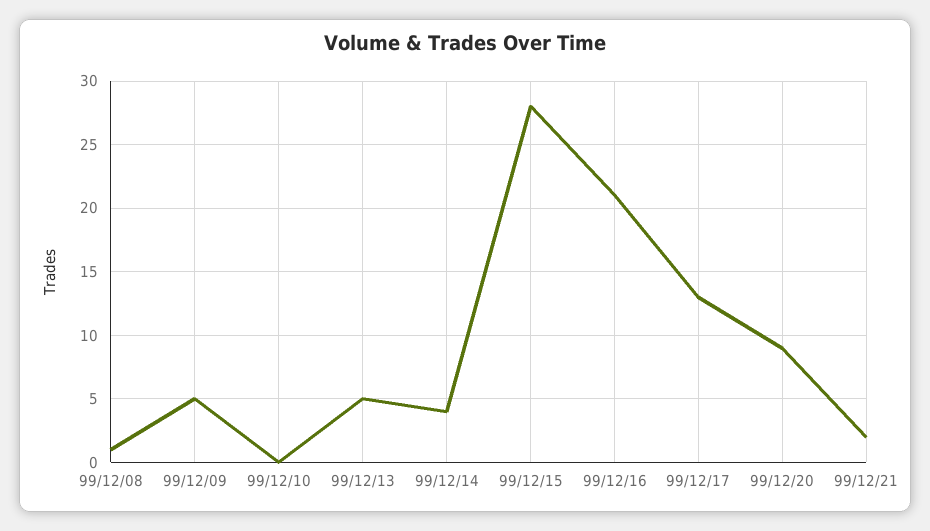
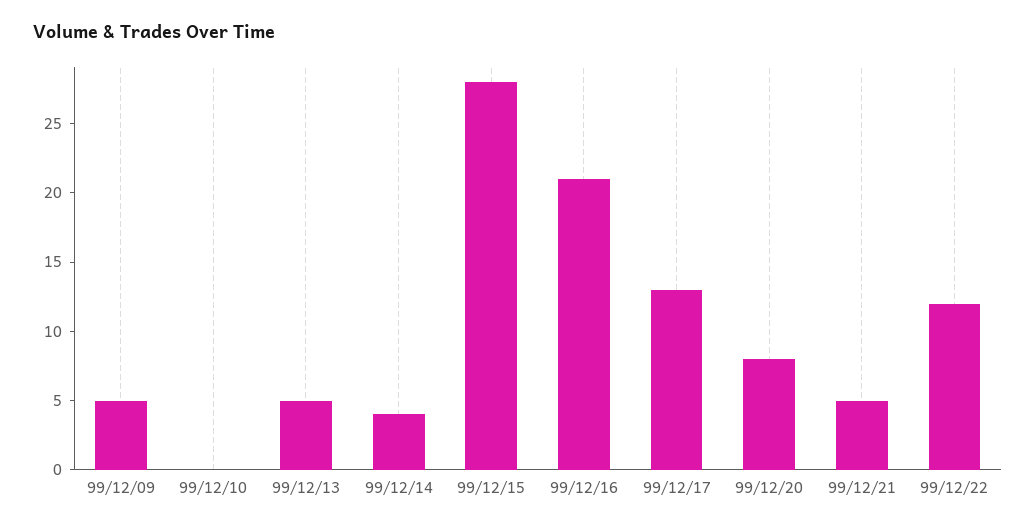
99/12/08: 1 -> none
99/12/20: 9 -> 8
99/12/21: 2 -> 5
99/12/22: none -> 12

